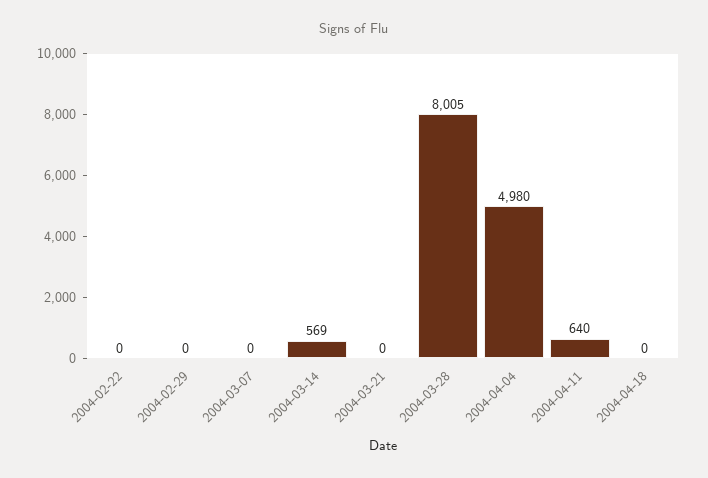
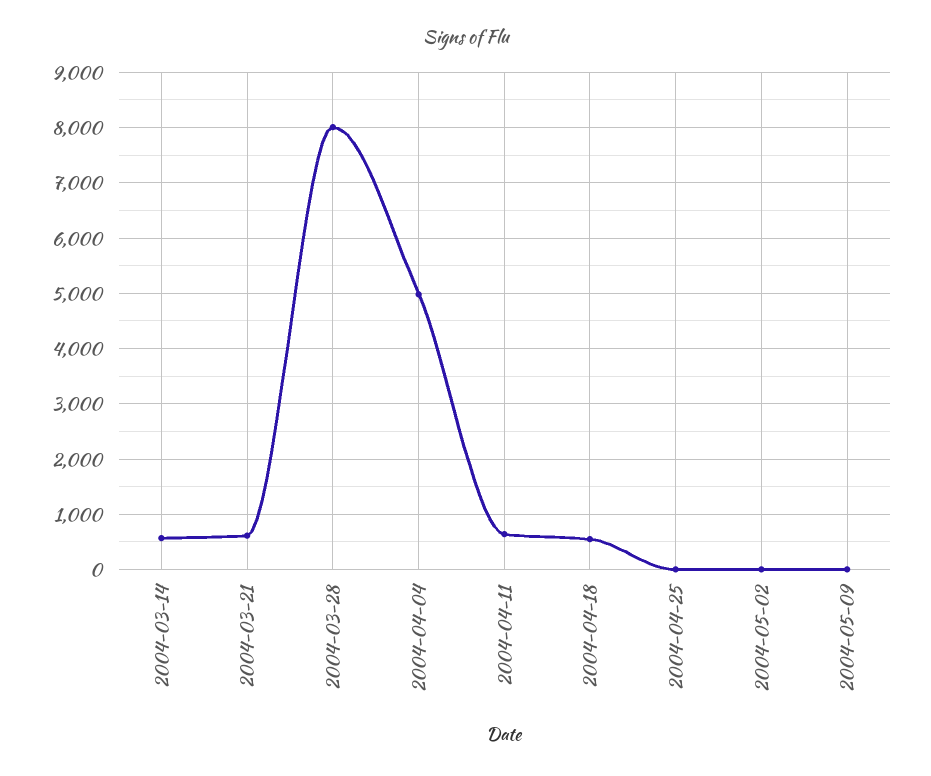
2004-02-22: 0 -> none
2004-02-29: 0 -> none
2004-03-07: 0 -> none
2004-03-21: 0 -> 600
2004-04-18: 0 -> 600
2004-04-25: none -> 0
2004-05-02: none -> 0
2004-05-09: none -> 0

